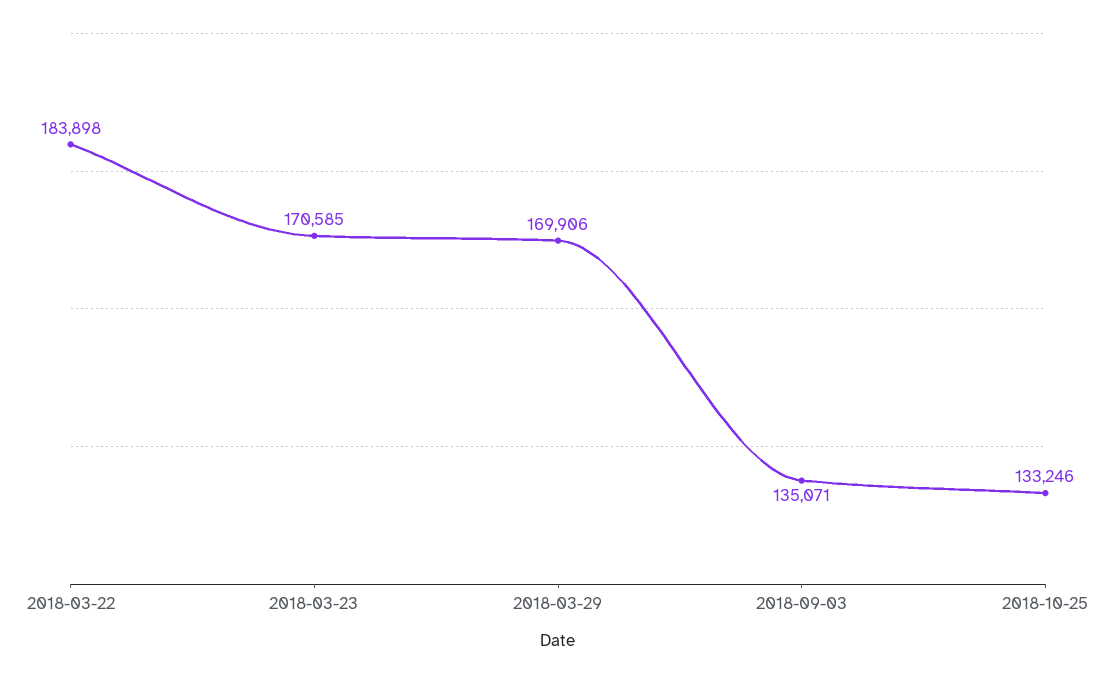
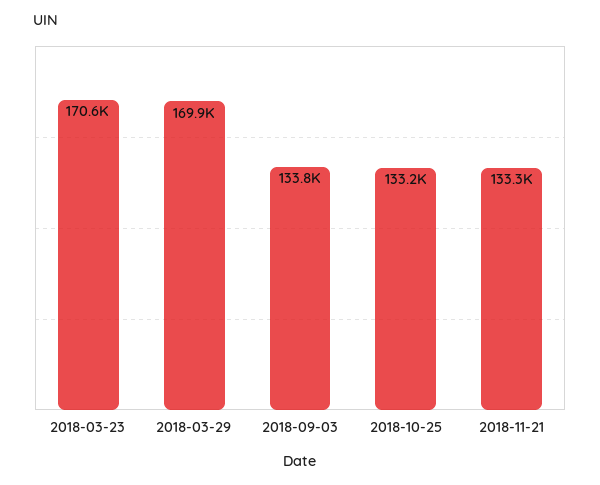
2018-03-22: 183898 -> none
2018-09-03: 135071 -> 133800
2018-11-21: none -> 133300

